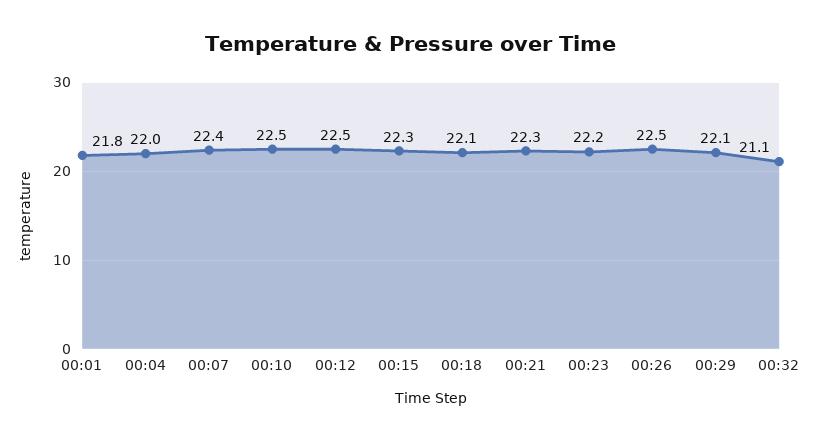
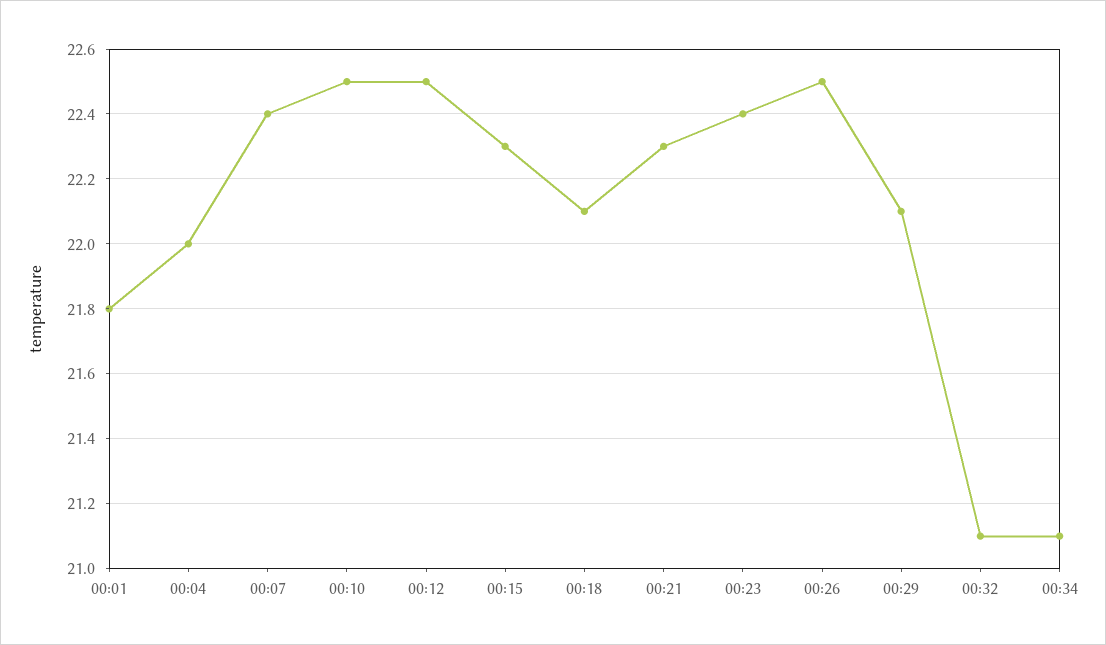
00:23: 22.2 -> 22.4
00:34: none -> 21.1

